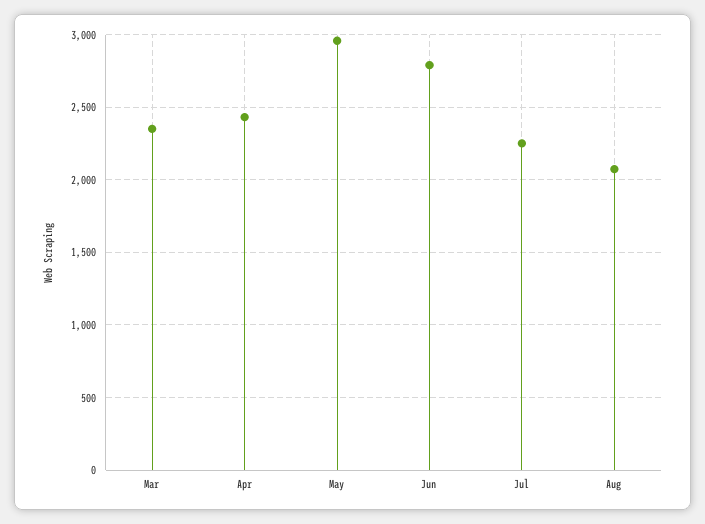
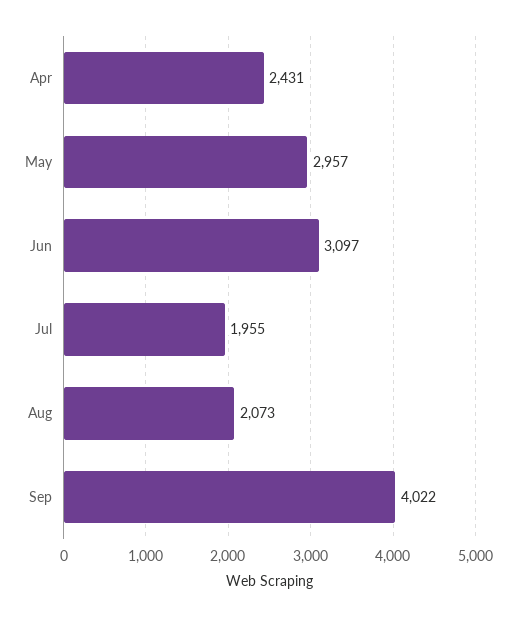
Mar: 2350 -> none
Jun: 2800 -> 3097
Jul: 2250 -> 1955
Sep: none -> 4022

